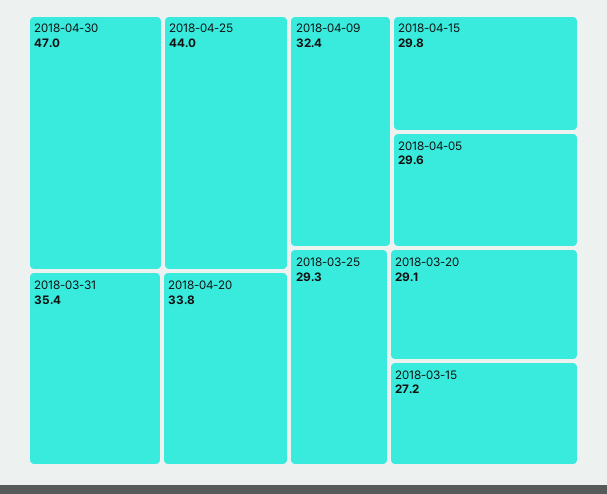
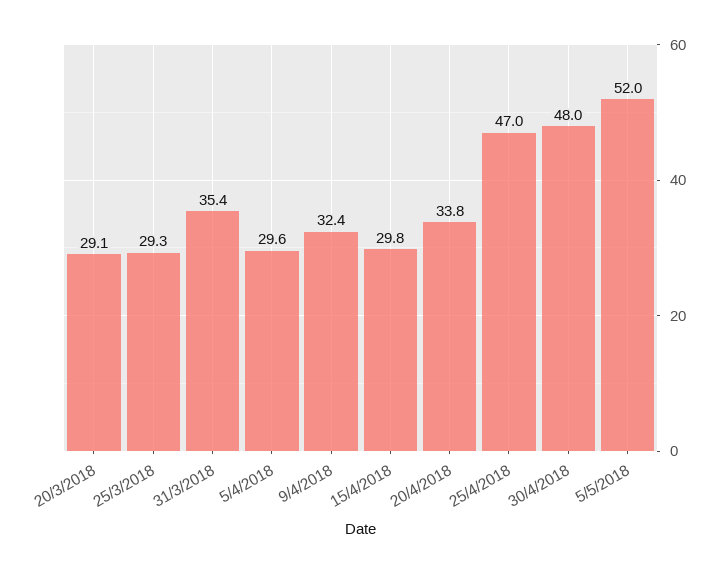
2018-04-30: 47 -> 48
2018-04-25: 44 -> 47
2018-03-15: 27.2 -> none
5/5/2018: none -> 52

